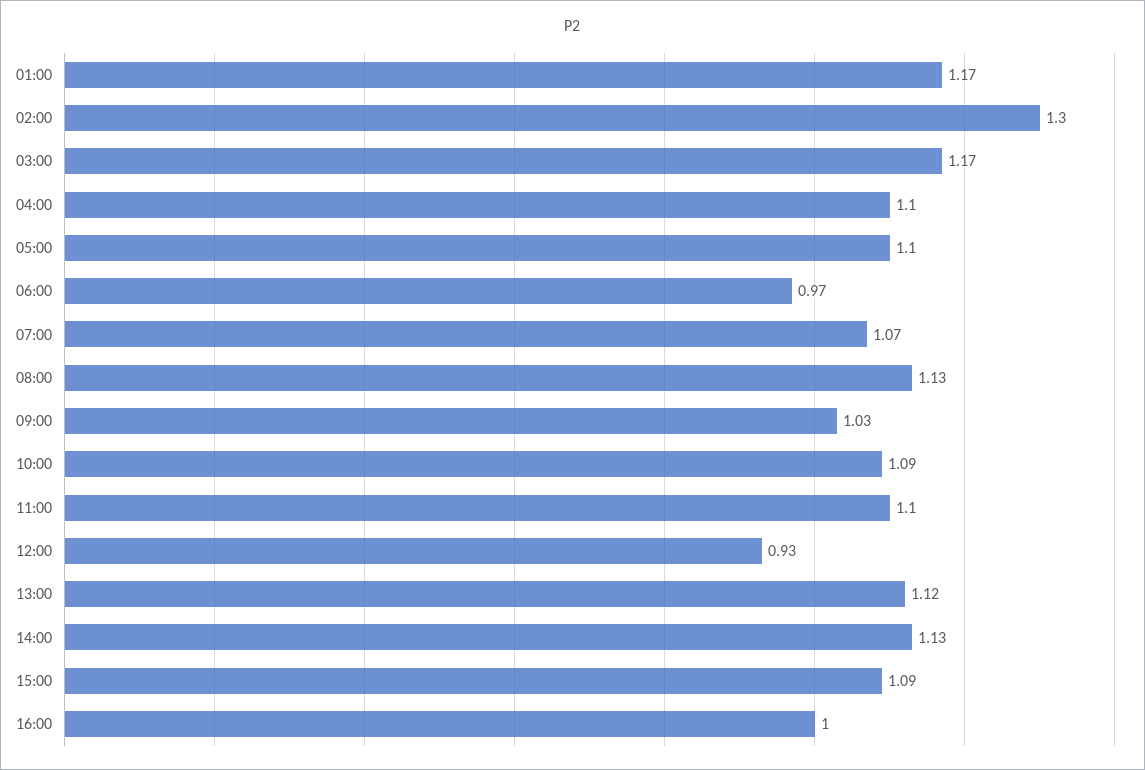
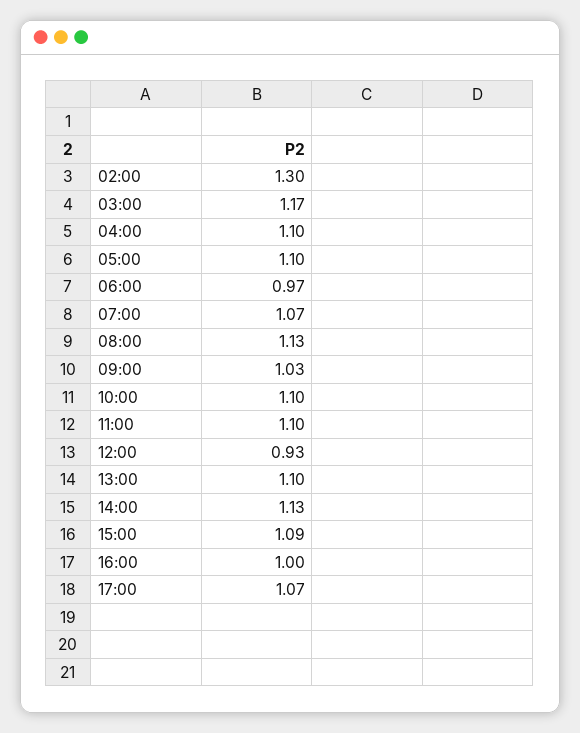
01:00: 1.17 -> none
10:00: 1.09 -> 1.1
13:00: 1.12 -> 1.1
17:00: none -> 1.07

